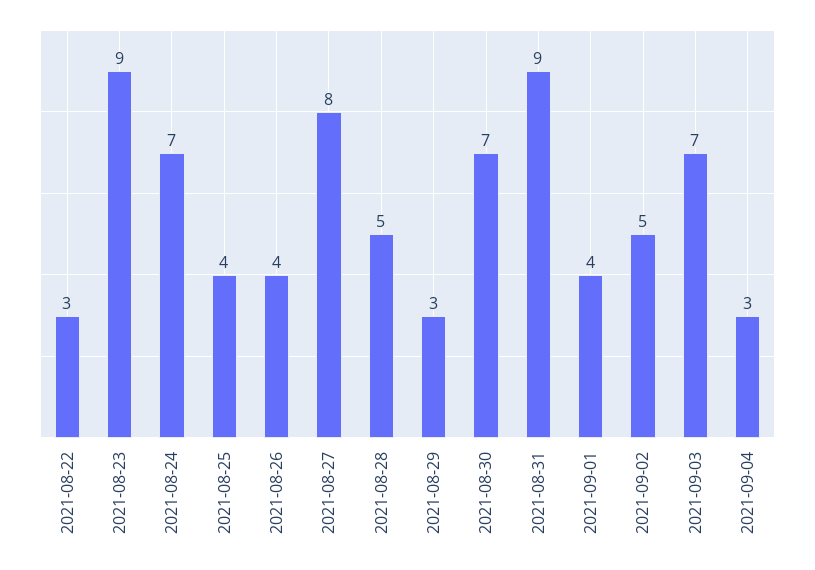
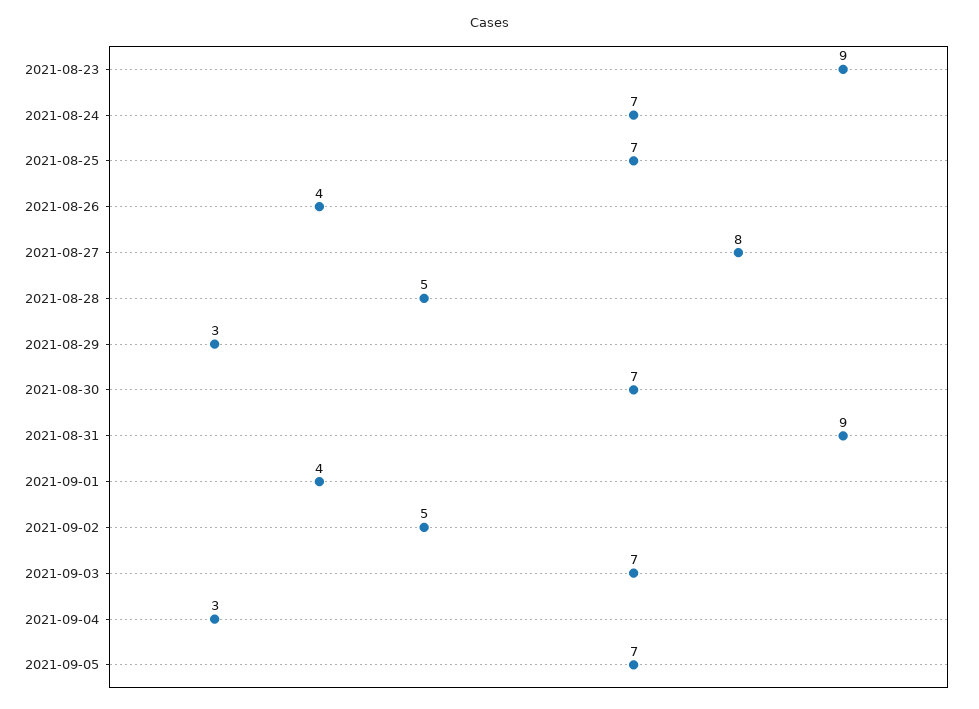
2021-08-22: 3 -> none
2021-08-25: 4 -> 7
2021-09-05: none -> 7

